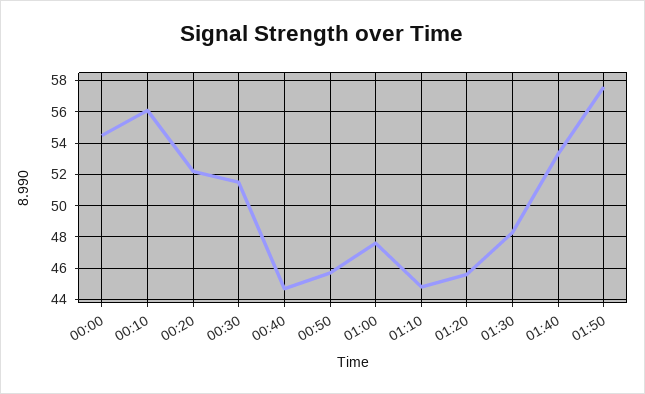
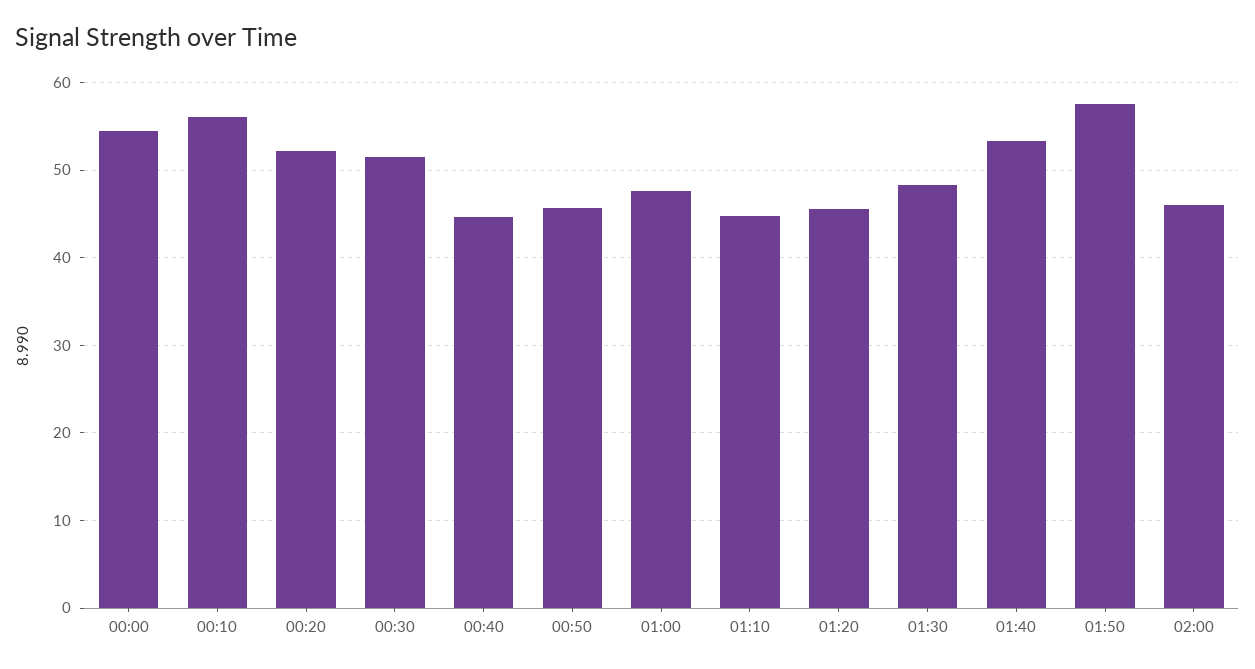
02:00: none -> 46

